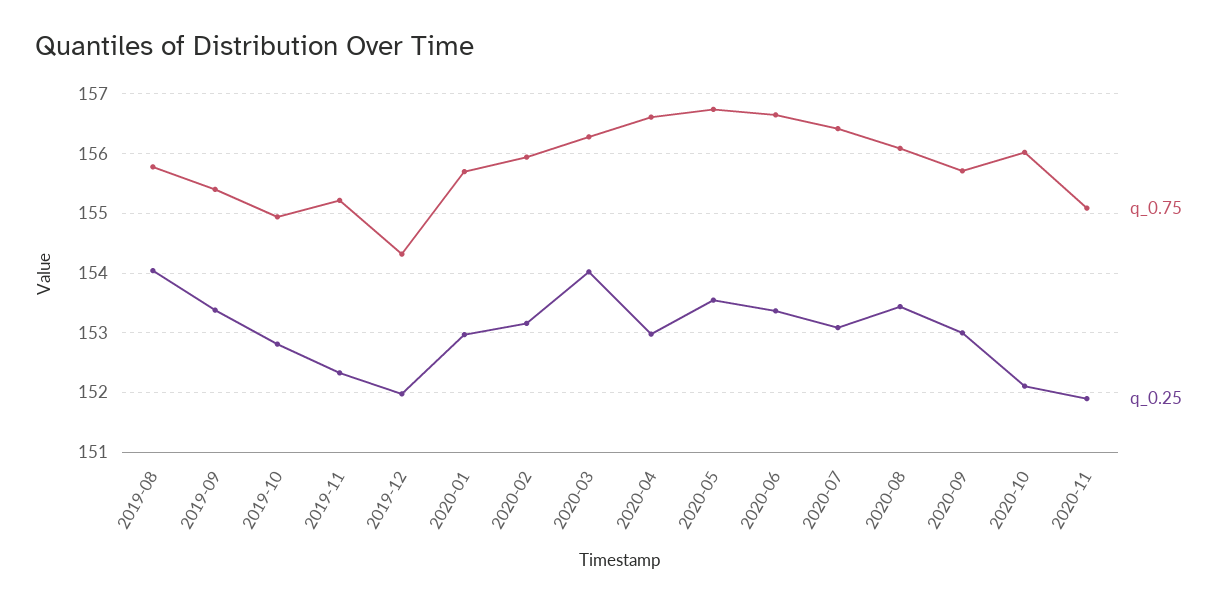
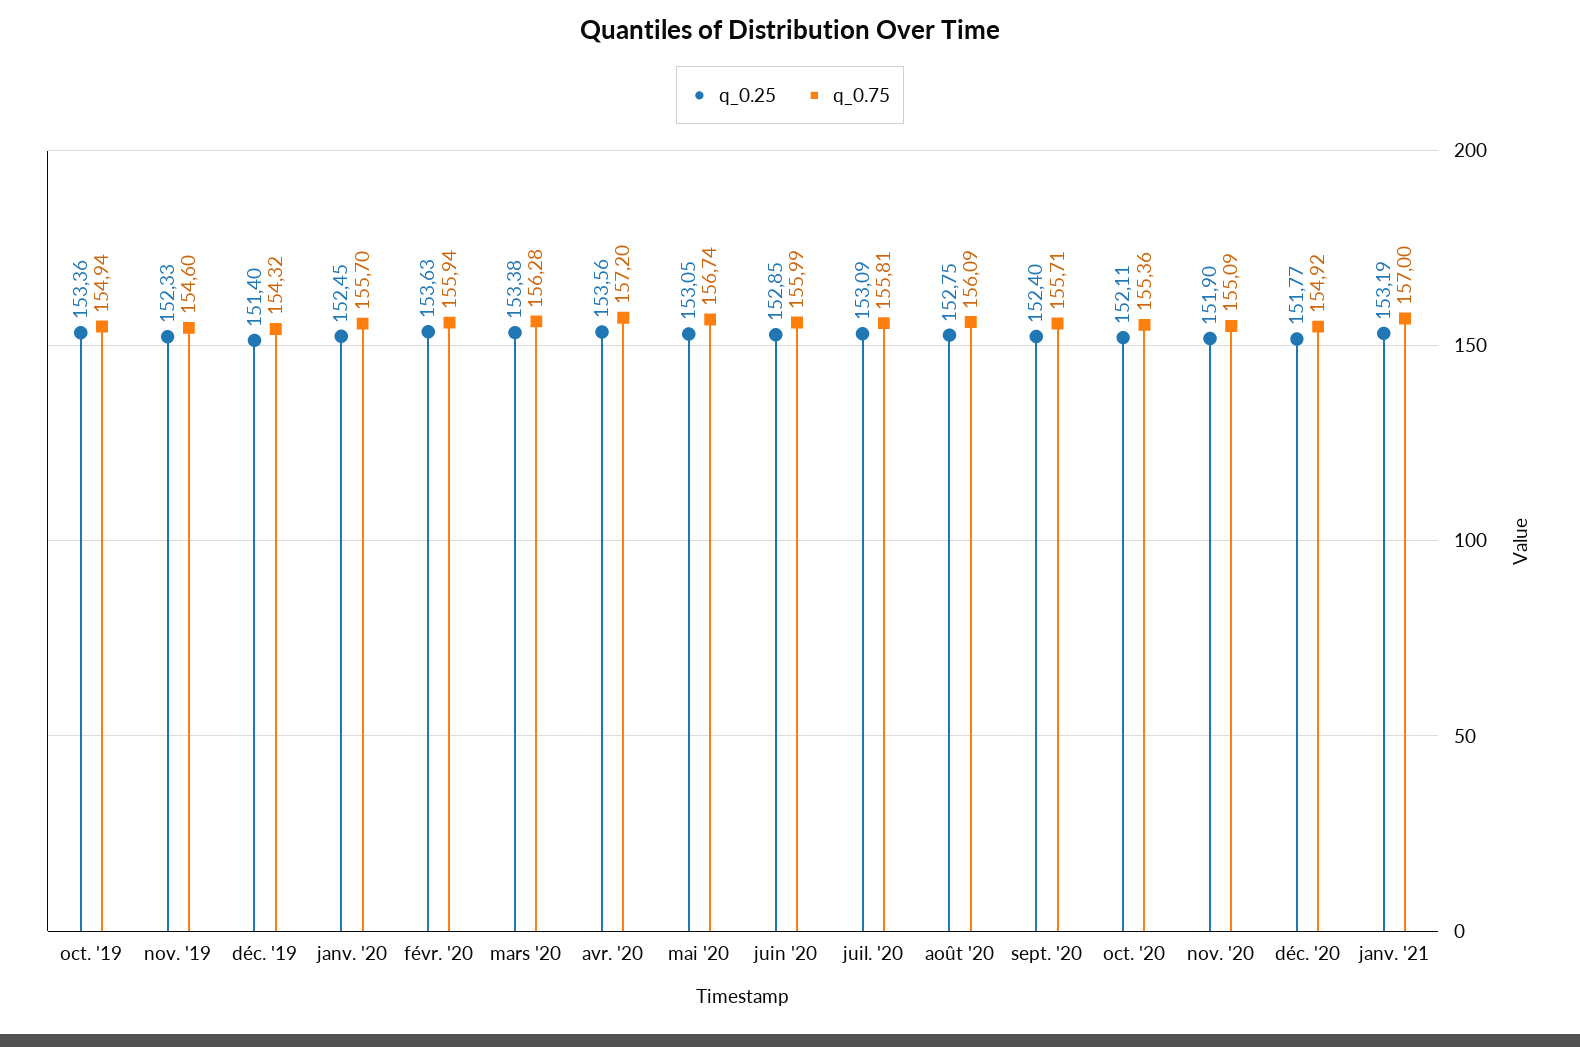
q_0.75, 2019-08: 155.8 -> none
q_0.25, 2019-08: 154 -> none
q_0.75, 2019-09: 155.4 -> none
q_0.25, 2019-09: 153.4 -> none
q_0.25, 2019-10: 152.8 -> 153.36
q_0.75, 2019-11: 155.2 -> 154.6
q_0.25, 2019-12: 152 -> 151.4
q_0.25, 2020-01: 153 -> 152.45
q_0.25, 2020-02: 153.2 -> 153.63
q_0.25, 2020-03: 154 -> 153.38
q_0.75, 2020-04: 156.6 -> 157.2
q_0.25, 2020-04: 153 -> 153.56
q_0.25, 2020-05: 153.6 -> 153.05
q_0.75, 2020-06: 156.6 -> 155.99
q_0.25, 2020-06: 153.4 -> 152.85
q_0.75, 2020-07: 156.4 -> 155.81
q_0.25, 2020-08: 153.4 -> 152.75
q_0.25, 2020-09: 153 -> 152.4
q_0.75, 2020-10: 156 -> 155.36
q_0.25, déc. '20: none -> 151.77
q_0.75, déc. '20: none -> 154.92
q_0.25, janv. '21: none -> 153.19
q_0.75, janv. '21: none -> 157

